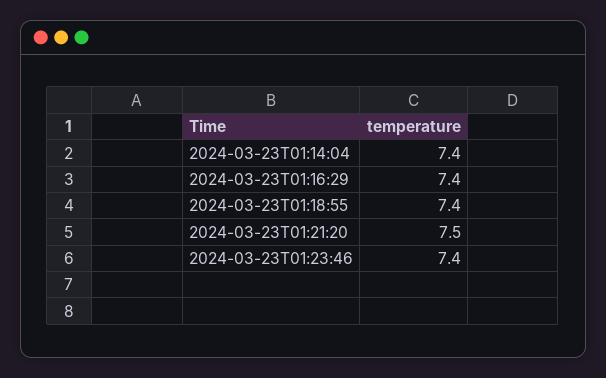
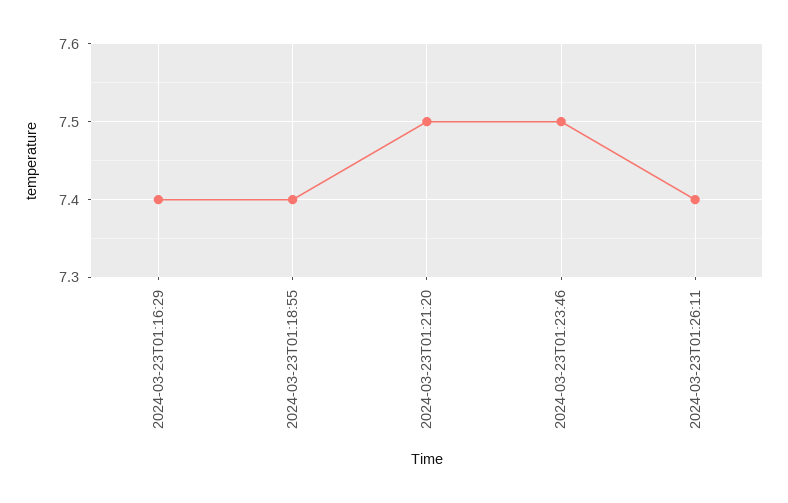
2024-03-23T01:14:04: 7.4 -> none
2024-03-23T01:23:46: 7.4 -> 7.5
2024-03-23T01:26:11: none -> 7.4

